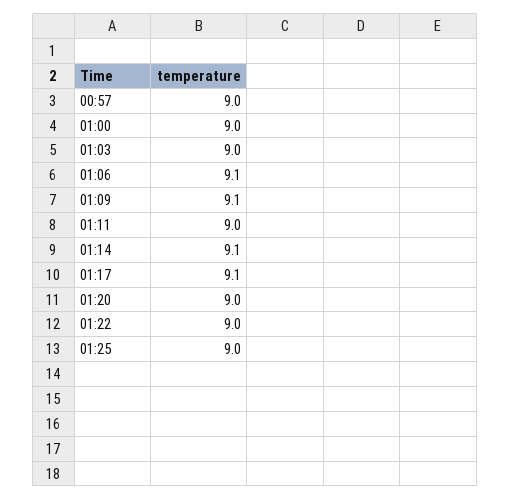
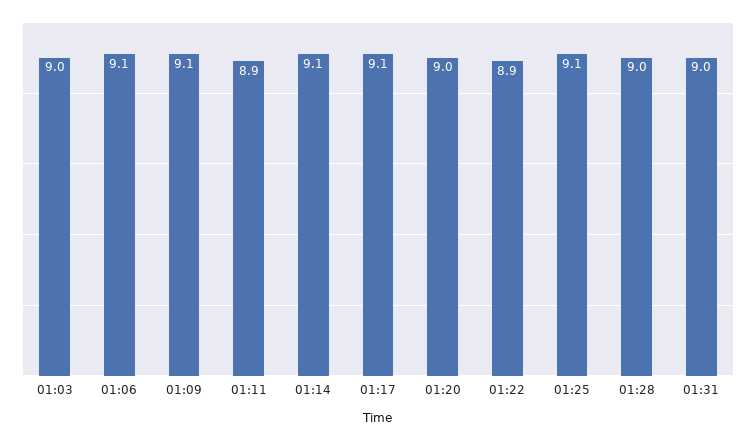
00:57: 9 -> none
01:00: 9 -> none
01:11: 9 -> 8.9
01:22: 9 -> 8.9
01:25: 9 -> 9.1
01:28: none -> 9
01:31: none -> 9

